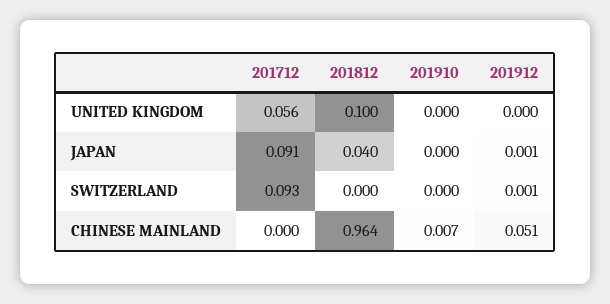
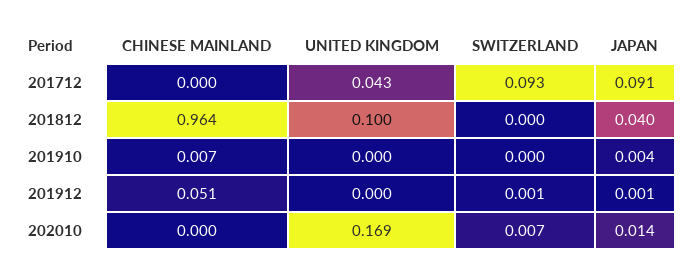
201712, UNITED KINGDOM: 0.056 -> 0.043
201910, JAPAN: 0 -> 0.004
202010, CHINESE MAINLAND: none -> 0
202010, UNITED KINGDOM: none -> 0.169
202010, SWITZERLAND: none -> 0.007
202010, JAPAN: none -> 0.014

